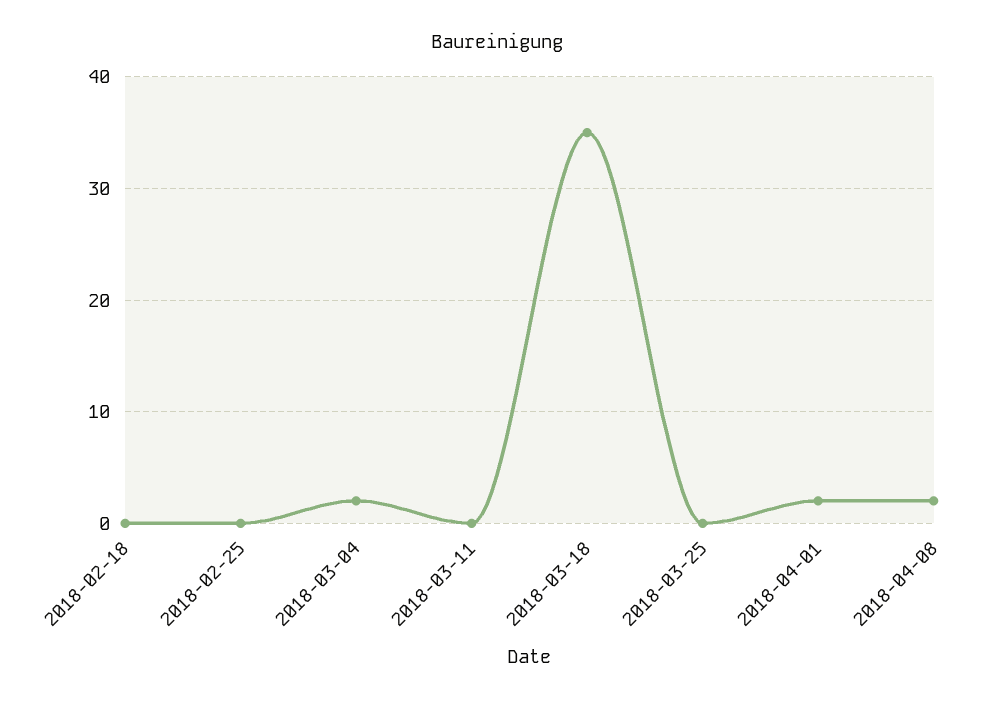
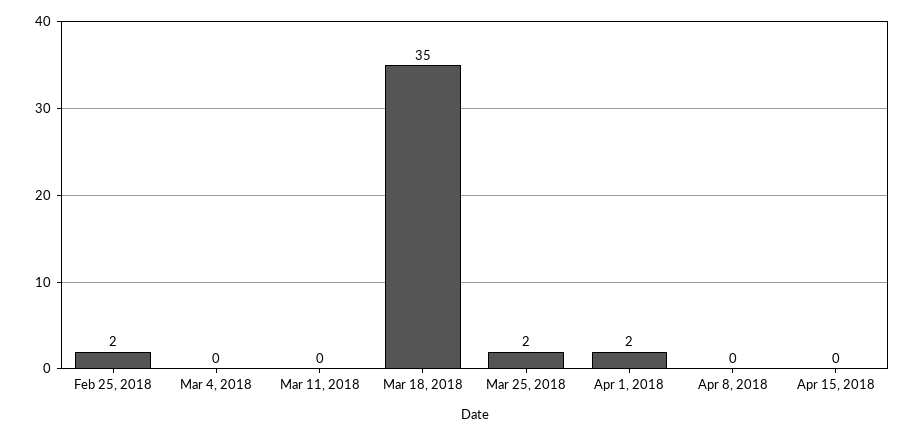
2018-02-18: 0 -> none
2018-02-25: 0 -> 2
2018-03-04: 2 -> 0
2018-03-25: 0 -> 2
2018-04-08: 2 -> 0
Apr 15, 2018: none -> 0

